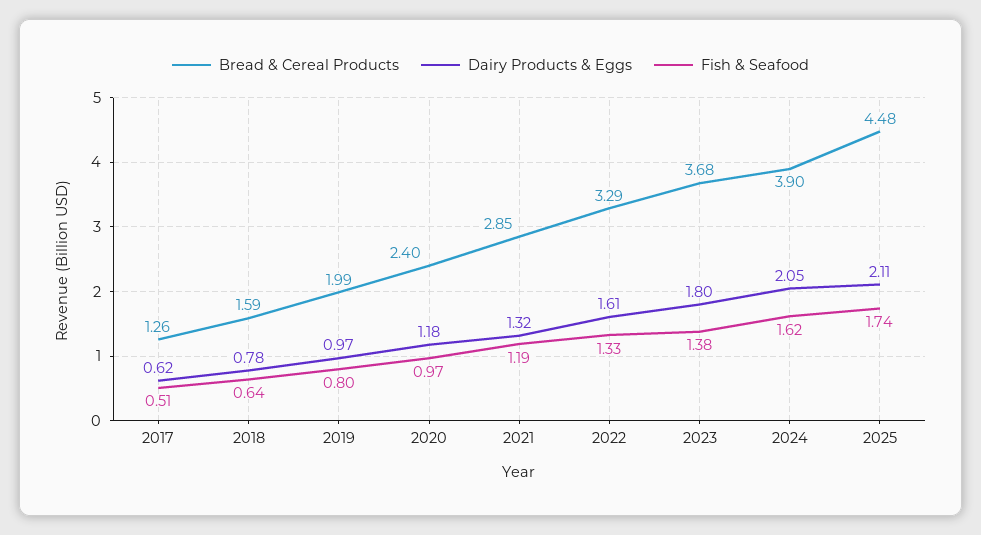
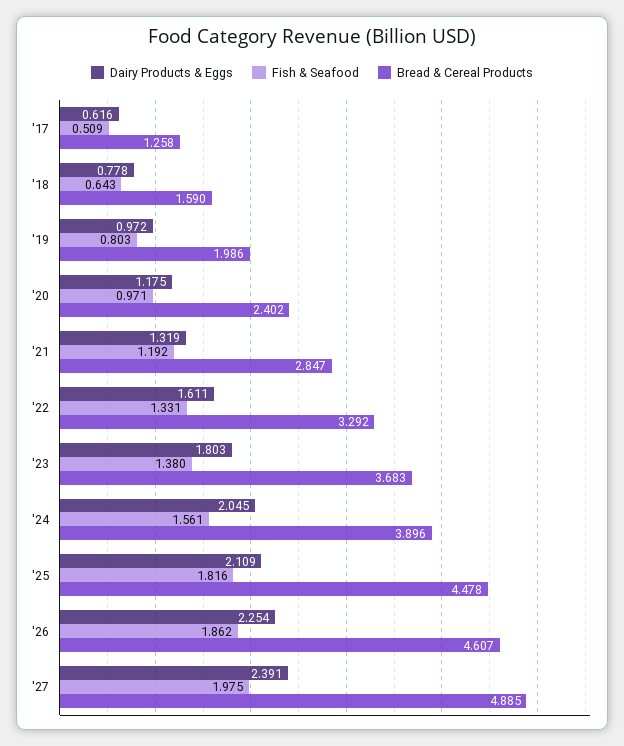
Fish & Seafood, 2024: 1.62 -> 1.561
Fish & Seafood, 2025: 1.74 -> 1.816
Dairy Products & Eggs, '26: none -> 2.254
Fish & Seafood, '26: none -> 1.862
Bread & Cereal Products, '26: none -> 4.607
Dairy Products & Eggs, '27: none -> 2.391
Fish & Seafood, '27: none -> 1.975
Bread & Cereal Products, '27: none -> 4.885

